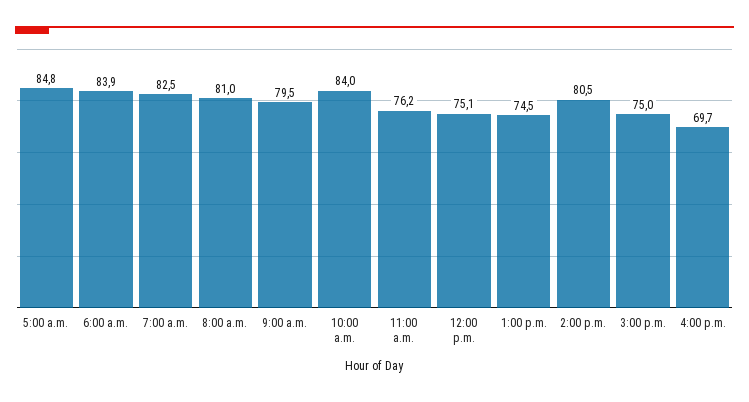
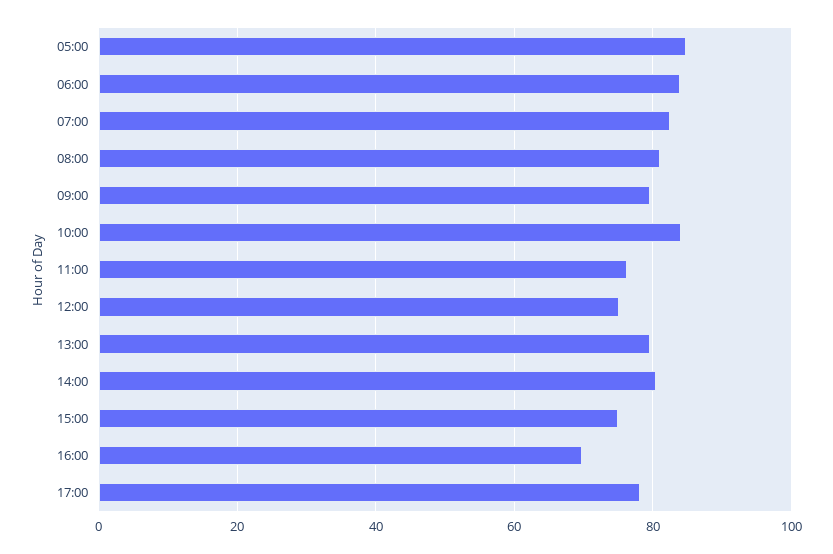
1:00 p.m.: 74.5 -> 80
17:00: none -> 78

